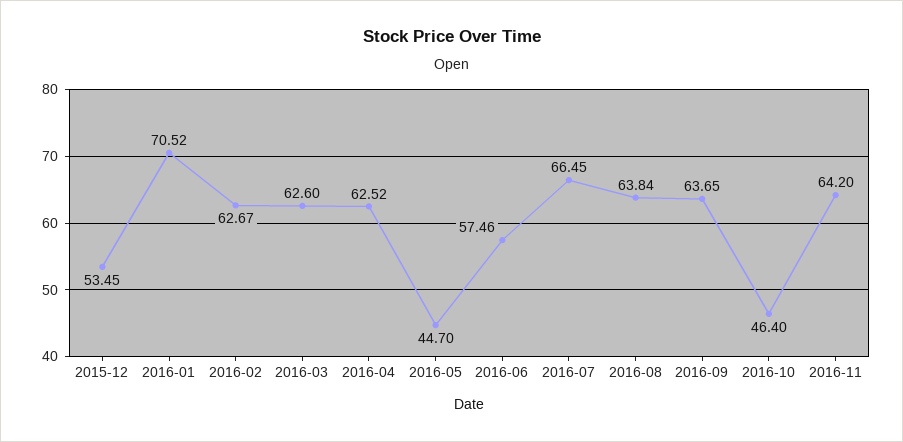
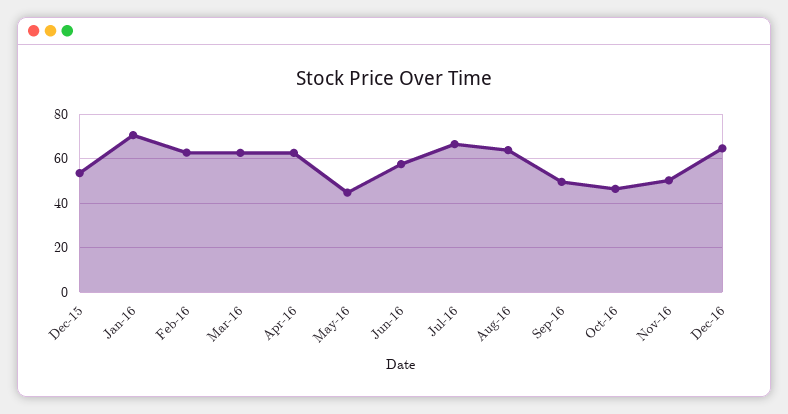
2016-09: 63.65 -> 50
2016-11: 64.2 -> 50
Dec-16: none -> 65

